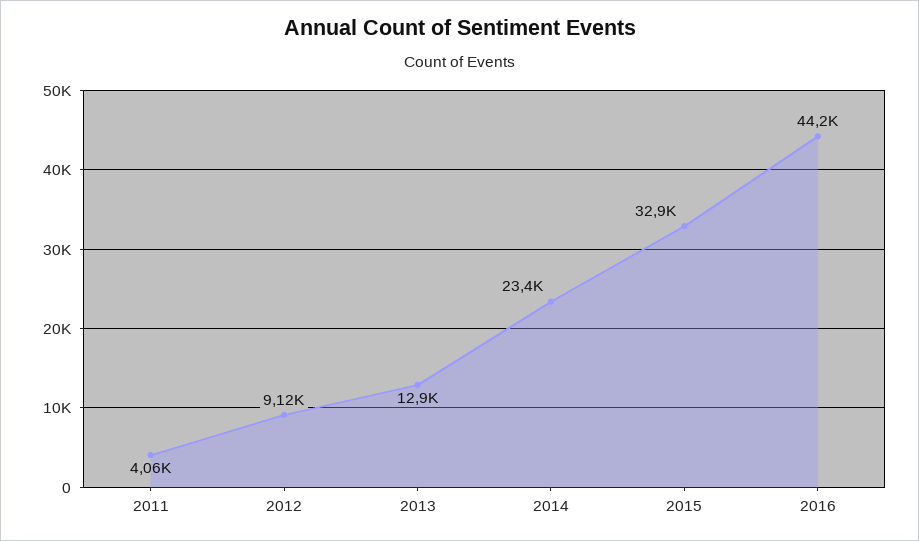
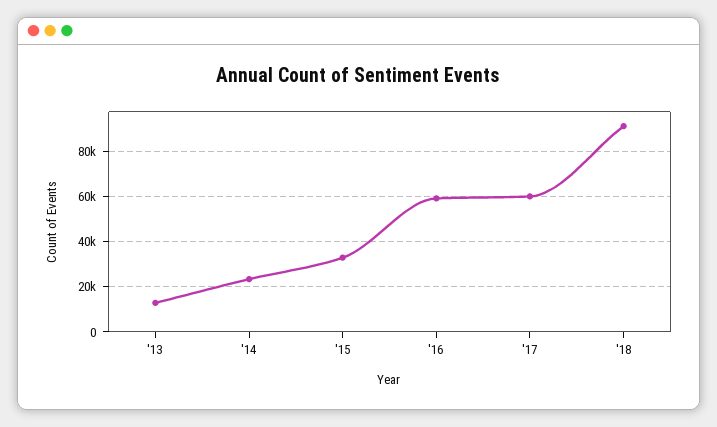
2011: 4060 -> none
2012: 9120 -> none
2016: 44200 -> 60000
'17: none -> 60000
'18: none -> 90000

